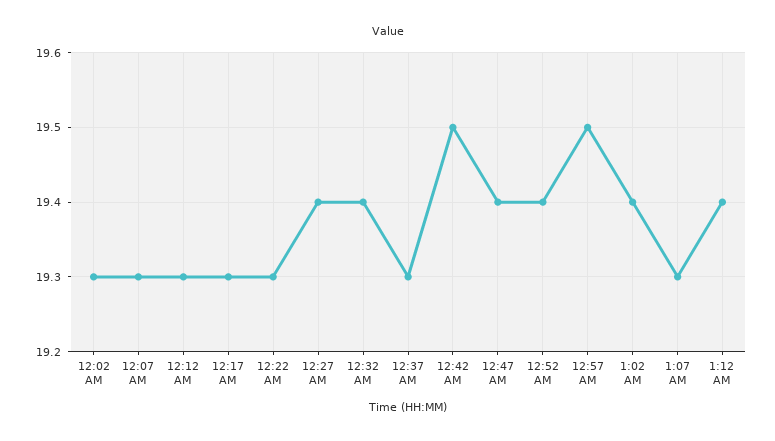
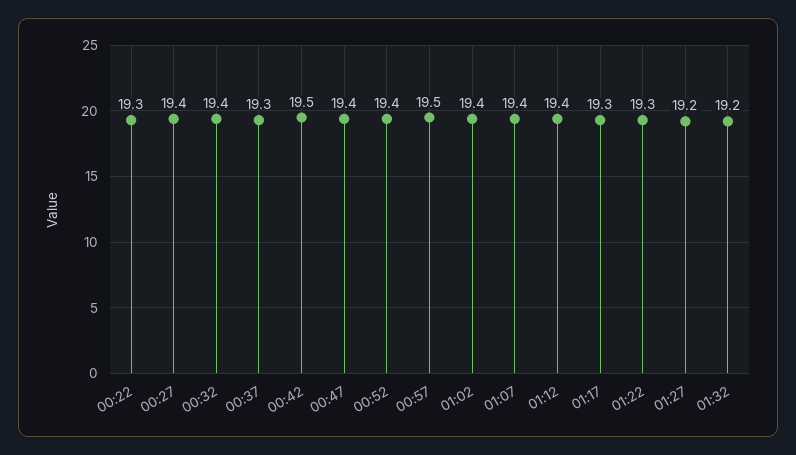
12:02 AM: 19.3 -> none
12:07 AM: 19.3 -> none
12:12 AM: 19.3 -> none
12:17 AM: 19.3 -> none
1:07 AM: 19.3 -> 19.4
01:17: none -> 19.3
01:22: none -> 19.3
01:27: none -> 19.2
01:32: none -> 19.2

